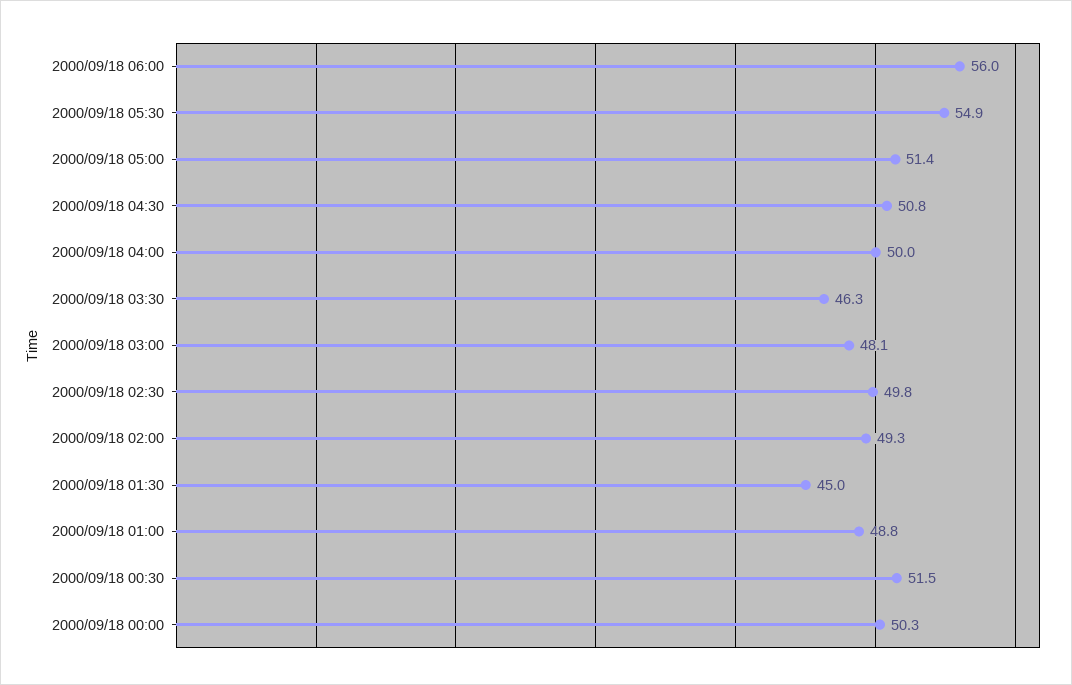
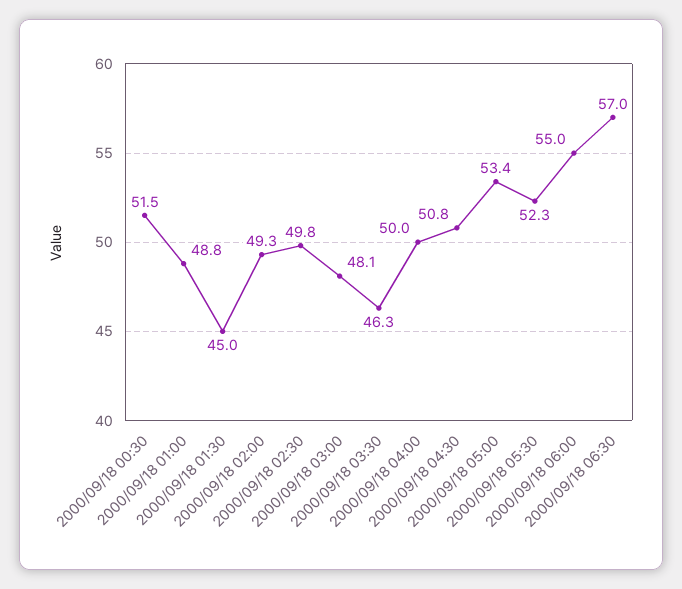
2000/09/18 06:00: 56 -> 55
2000/09/18 05:30: 54.9 -> 52.3
2000/09/18 05:00: 51.4 -> 53.4
2000/09/18 00:00: 50.3 -> none
2000/09/18 06:30: none -> 57

